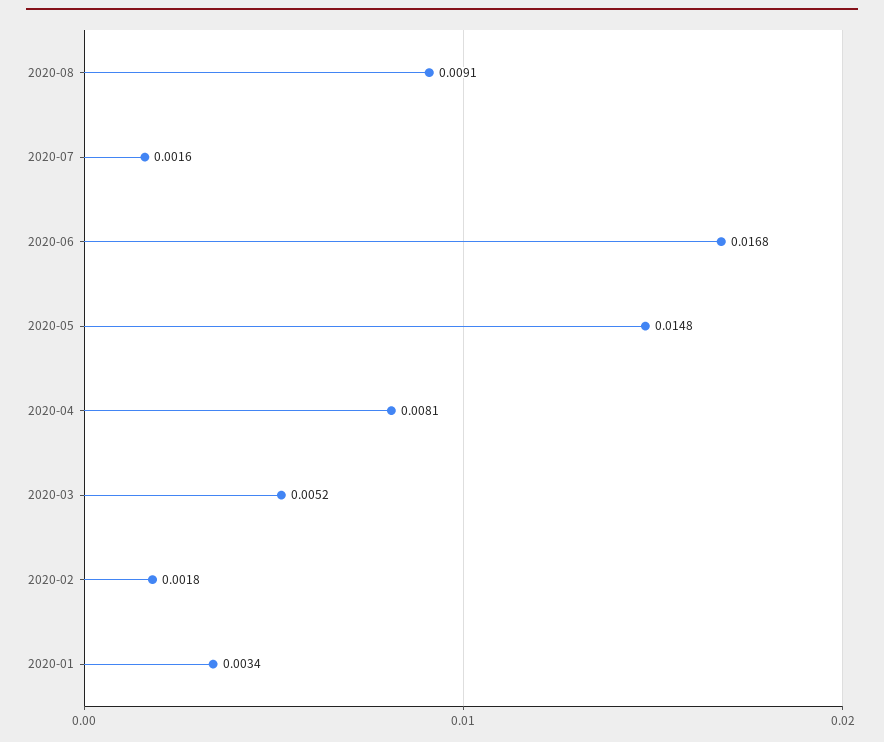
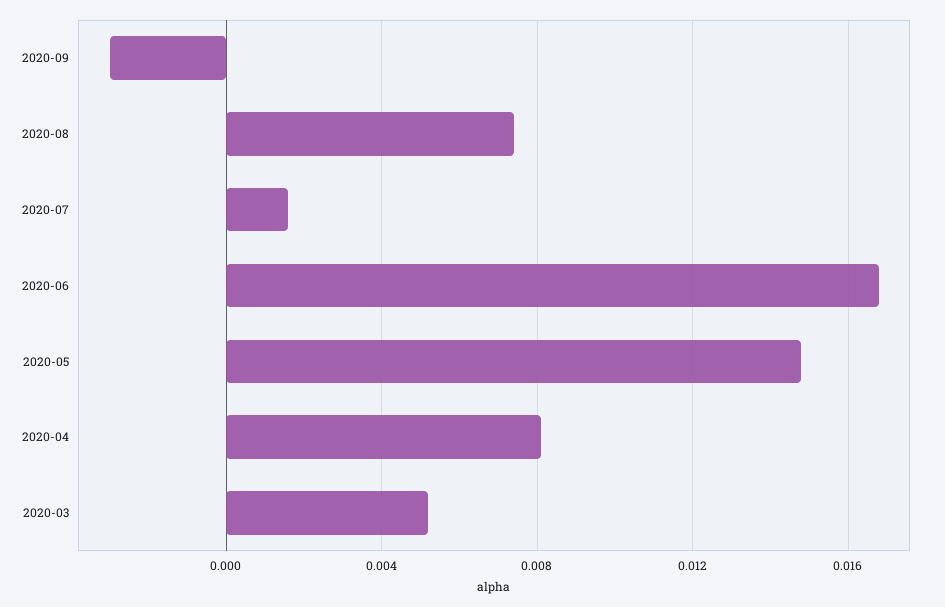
2020-08: 0.0091 -> 0.0075
2020-02: 0.0018 -> none
2020-01: 0.0034 -> none
2020-09: none -> -0.003

